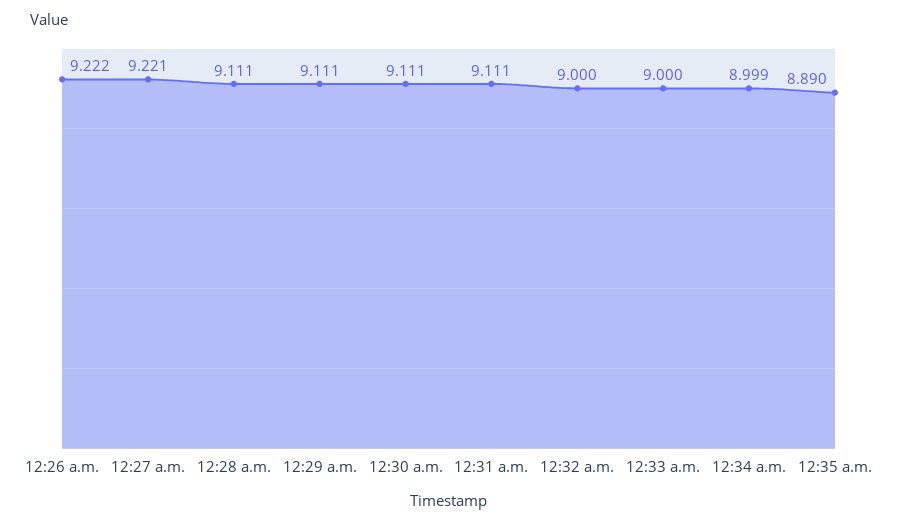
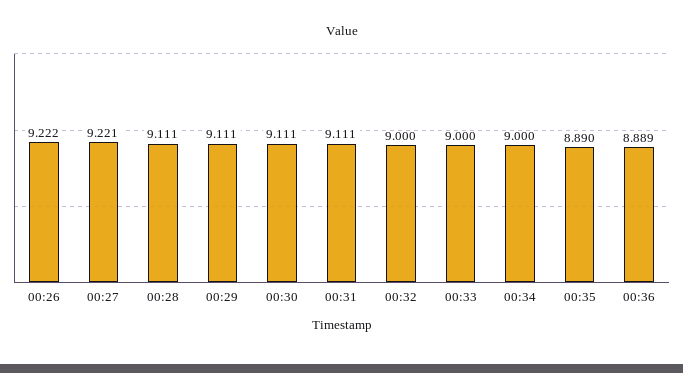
12:34 a.m.: 8.999 -> 9
00:36: none -> 8.889

